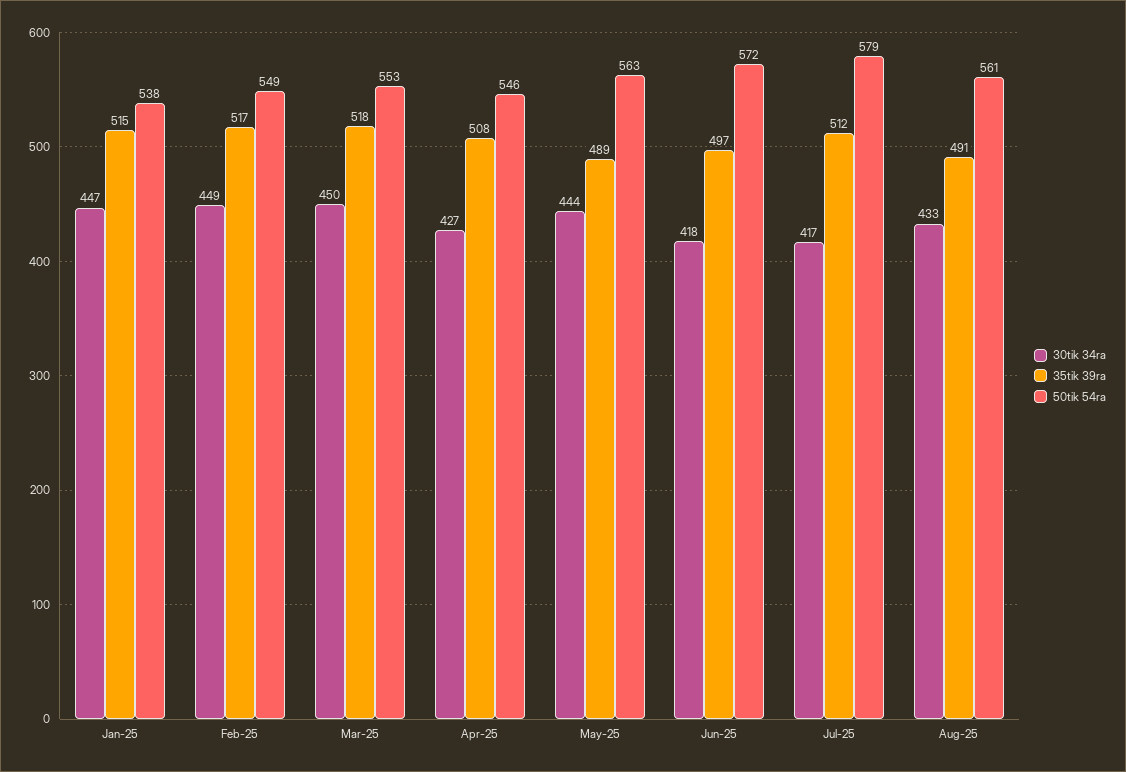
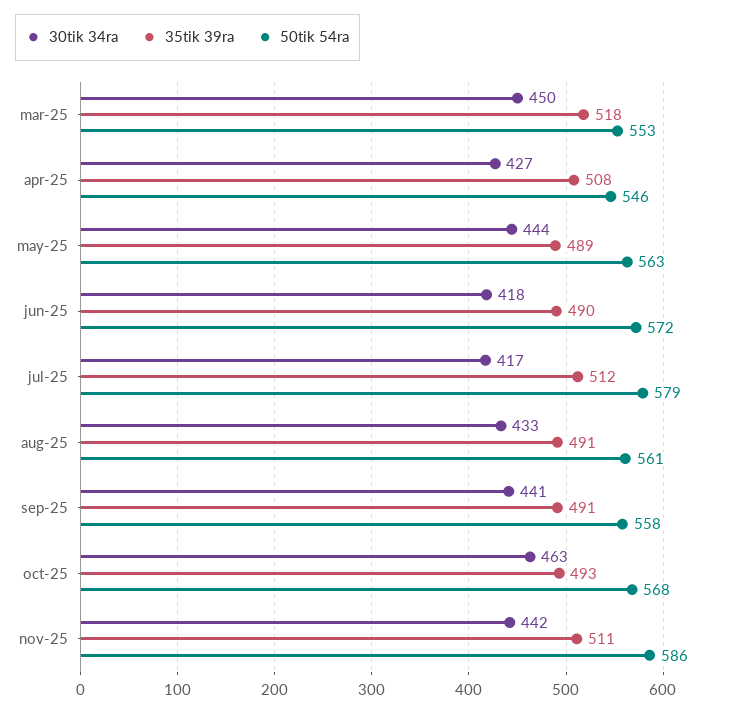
30tik 34ra, Jan-25: 447 -> none
35tik 39ra, Jan-25: 515 -> none
50tik 54ra, Jan-25: 538 -> none
30tik 34ra, Feb-25: 449 -> none
35tik 39ra, Feb-25: 517 -> none
50tik 54ra, Feb-25: 549 -> none
35tik 39ra, Jun-25: 497 -> 490
30tik 34ra, sep-25: none -> 441
35tik 39ra, sep-25: none -> 491
50tik 54ra, sep-25: none -> 558
30tik 34ra, oct-25: none -> 463
35tik 39ra, oct-25: none -> 493
50tik 54ra, oct-25: none -> 568
30tik 34ra, nov-25: none -> 442
35tik 39ra, nov-25: none -> 511
50tik 54ra, nov-25: none -> 586

